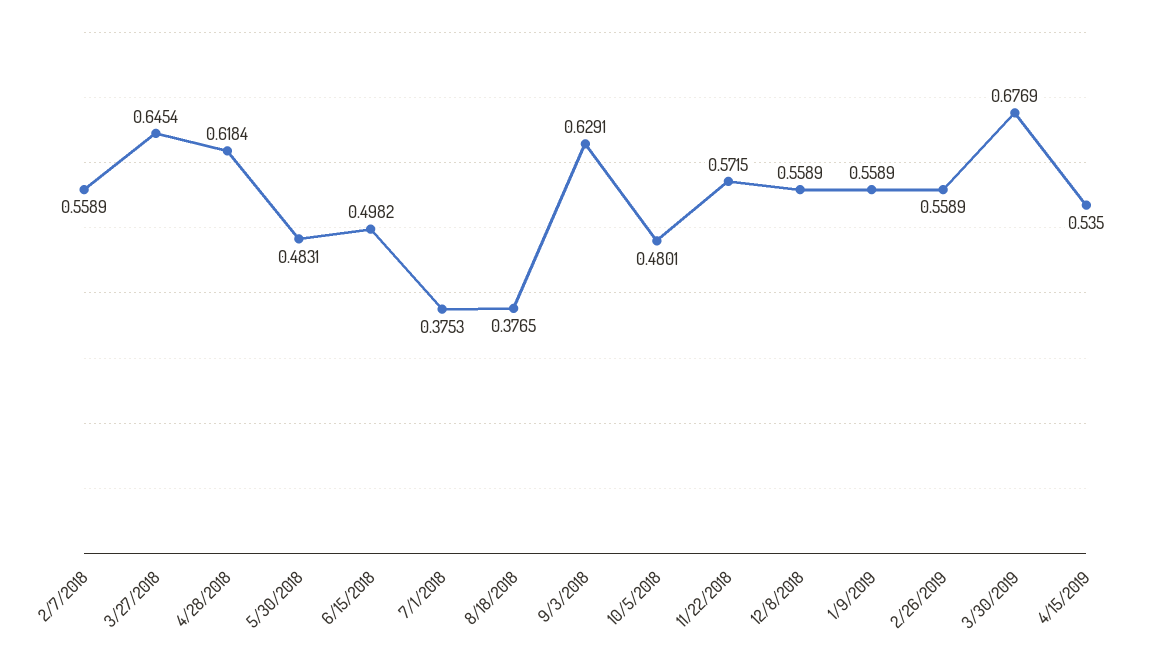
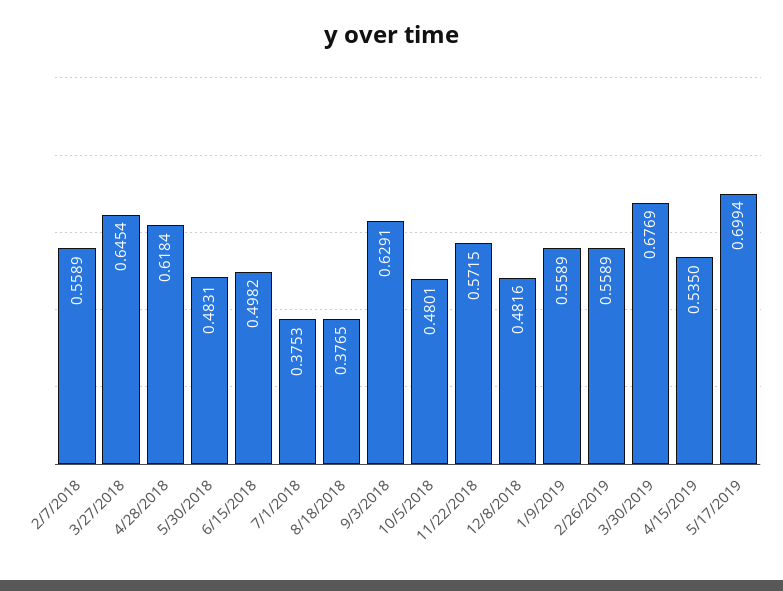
12/8/2018: 0.5589 -> 0.4816
5/17/2019: none -> 0.6994

